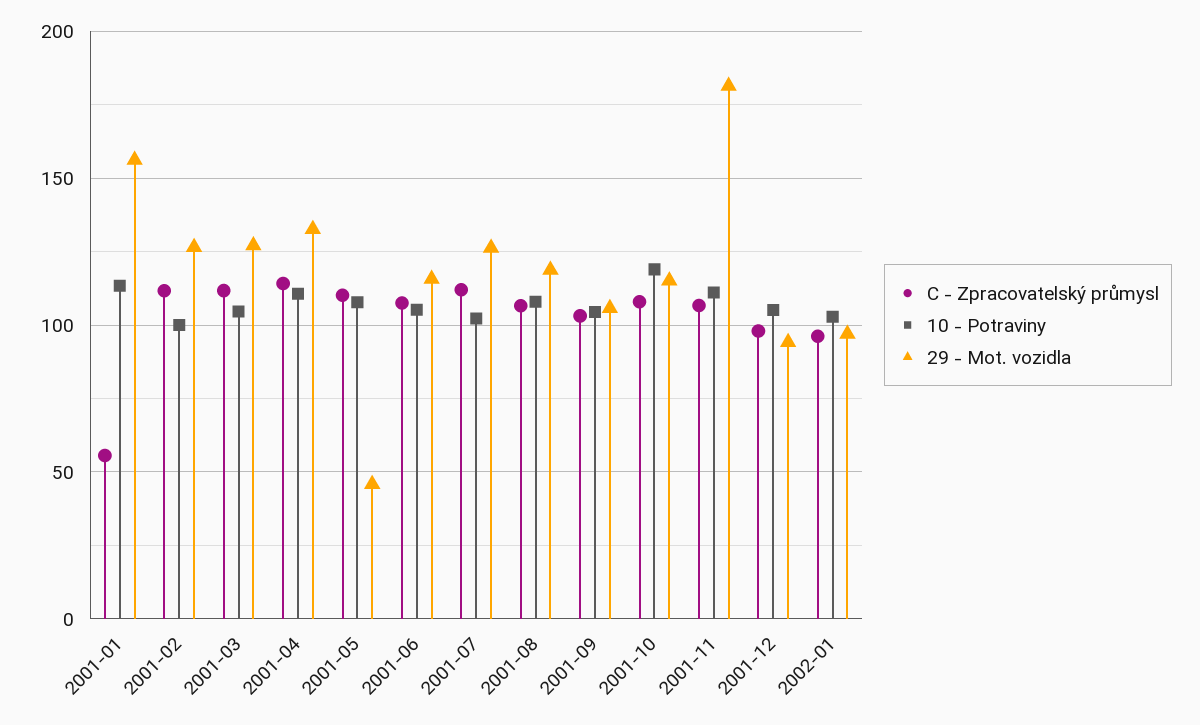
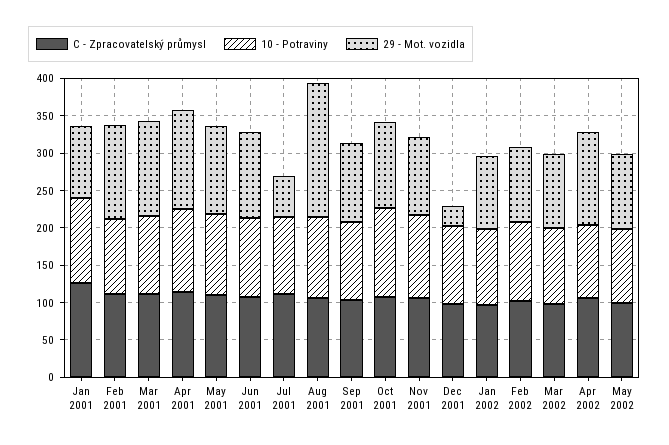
C - Zpracovatelský průmysl, 2001-01: 55 -> 125
29 - Mot. vozidla, 2001-01: 155 -> 100
29 - Mot. vozidla, 2001-05: 45 -> 125
29 - Mot. vozidla, 2001-07: 125 -> 50
29 - Mot. vozidla, 2001-08: 120 -> 175
29 - Mot. vozidla, 2001-11: 180 -> 100
29 - Mot. vozidla, 2001-12: 95 -> 25
C - Zpracovatelský průmysl, Feb 2002: none -> 100
10 - Potraviny, Feb 2002: none -> 100
29 - Mot. vozidla, Feb 2002: none -> 100
C - Zpracovatelský průmysl, Mar 2002: none -> 100
10 - Potraviny, Mar 2002: none -> 100
29 - Mot. vozidla, Mar 2002: none -> 100
C - Zpracovatelský průmysl, Apr 2002: none -> 100
10 - Potraviny, Apr 2002: none -> 100
29 - Mot. vozidla, Apr 2002: none -> 125
C - Zpracovatelský průmysl, May 2002: none -> 100
10 - Potraviny, May 2002: none -> 100
29 - Mot. vozidla, May 2002: none -> 100

